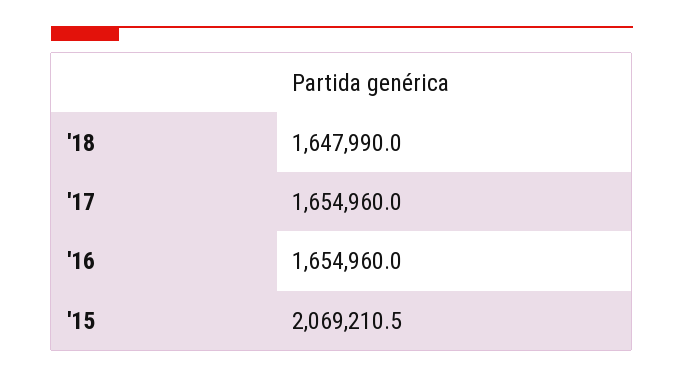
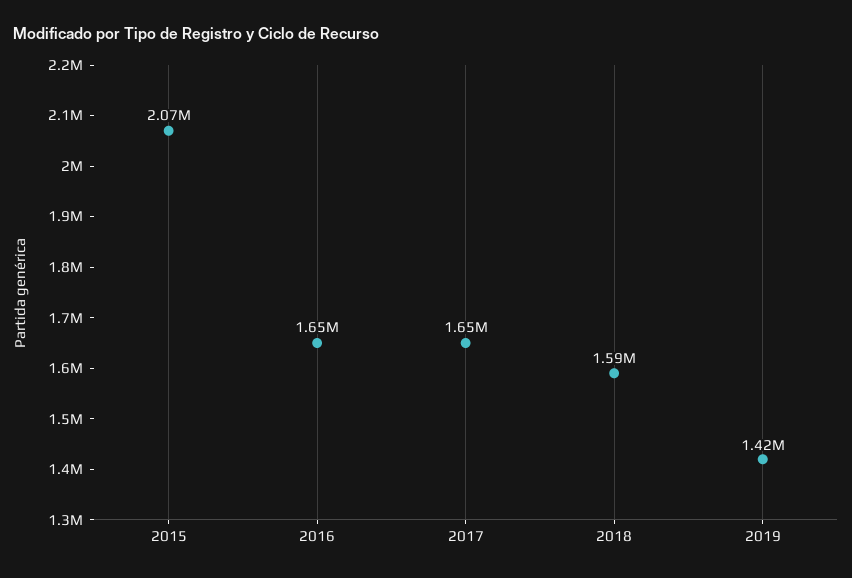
'18: 1647990 -> 1590000
2019: none -> 1420000

